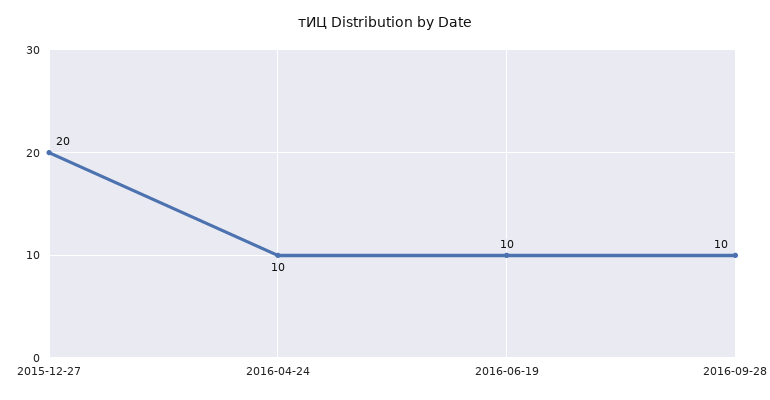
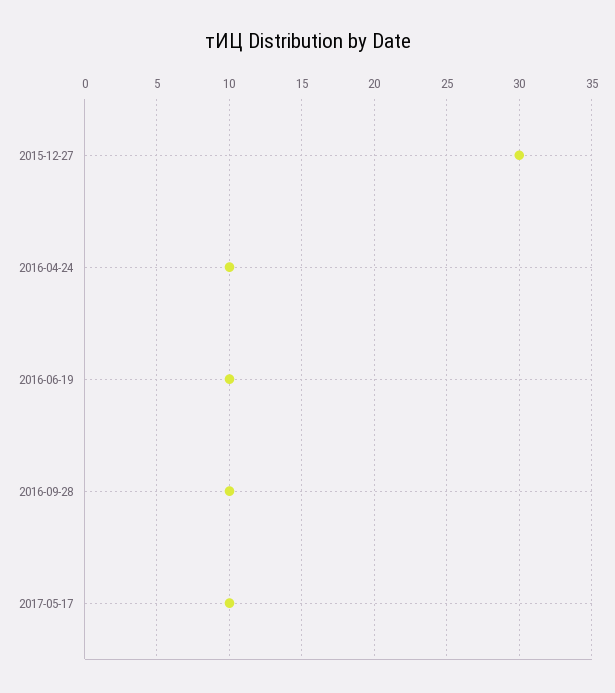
2015-12-27: 20 -> 30
2017-05-17: none -> 10

